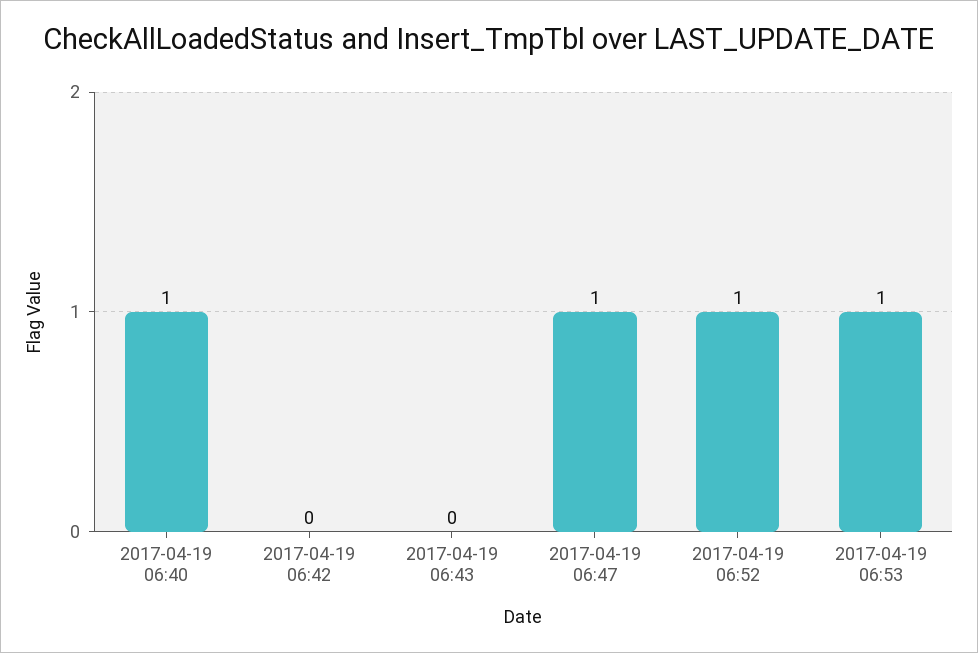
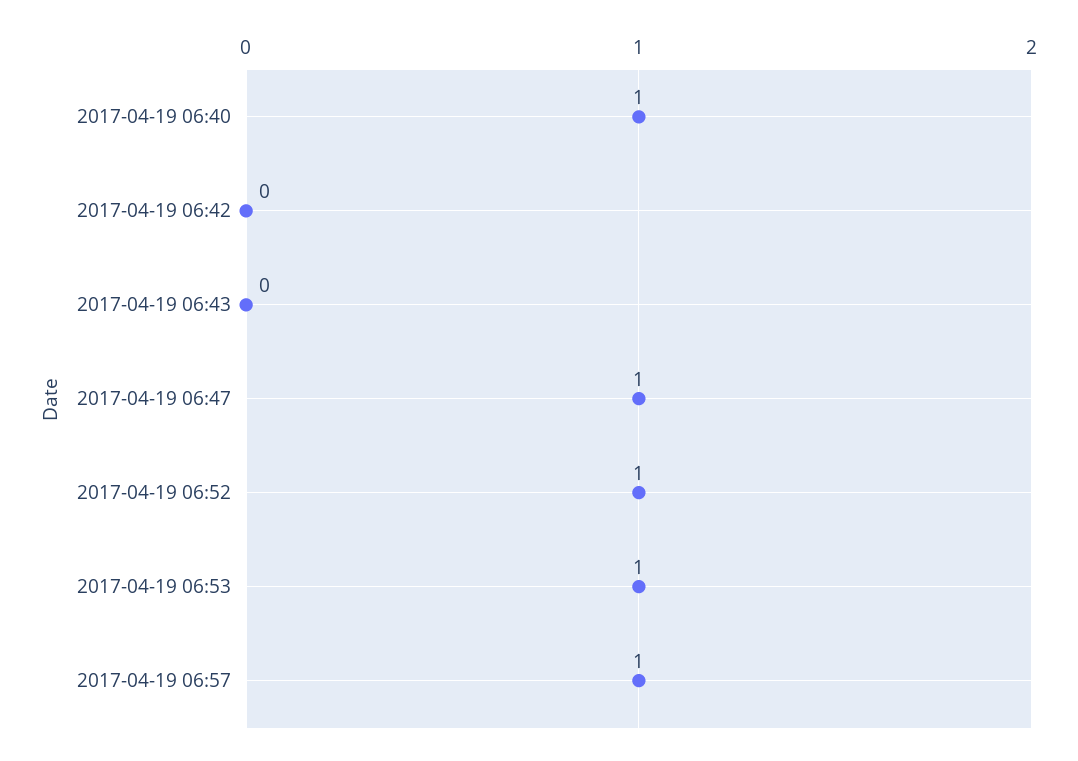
2017-04-19 06:57: none -> 1

